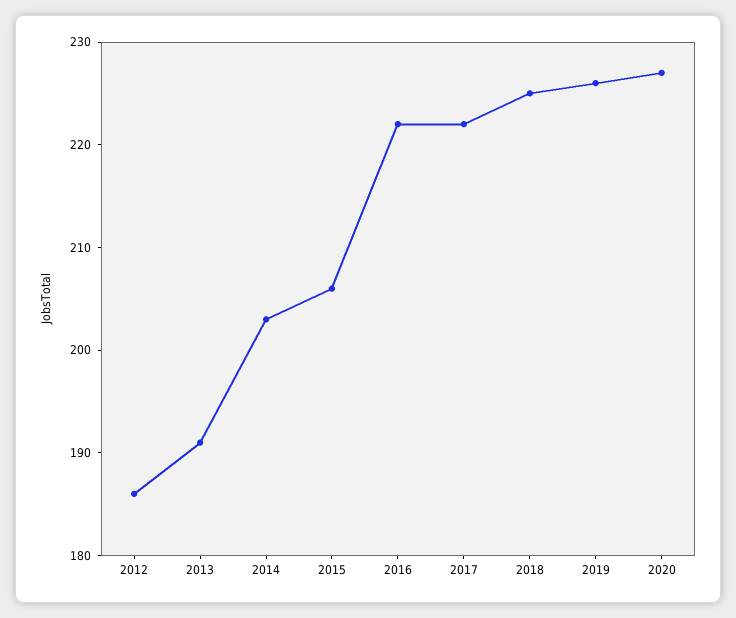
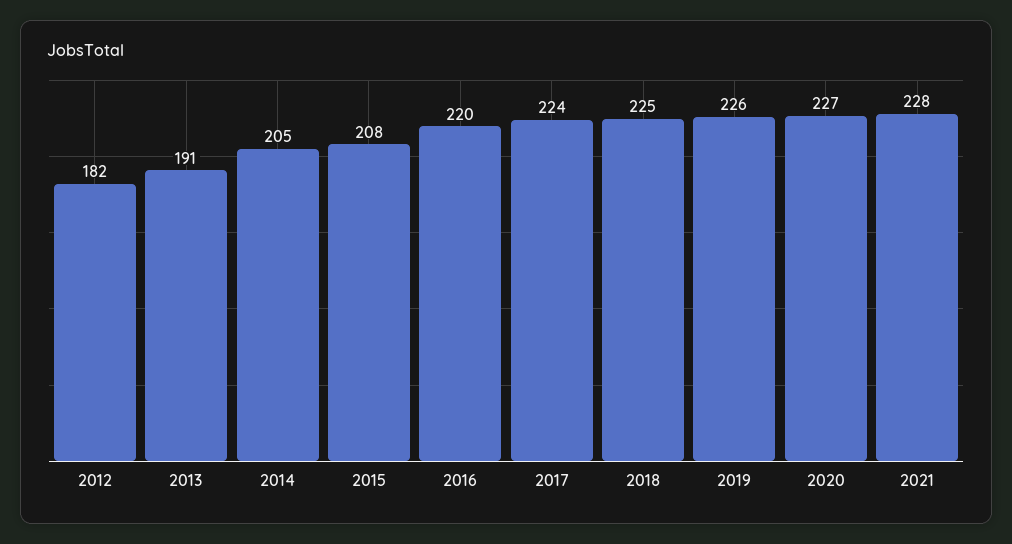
2012: 186 -> 182
2014: 203 -> 205
2015: 206 -> 208
2016: 222 -> 220
2017: 222 -> 224
2021: none -> 228

